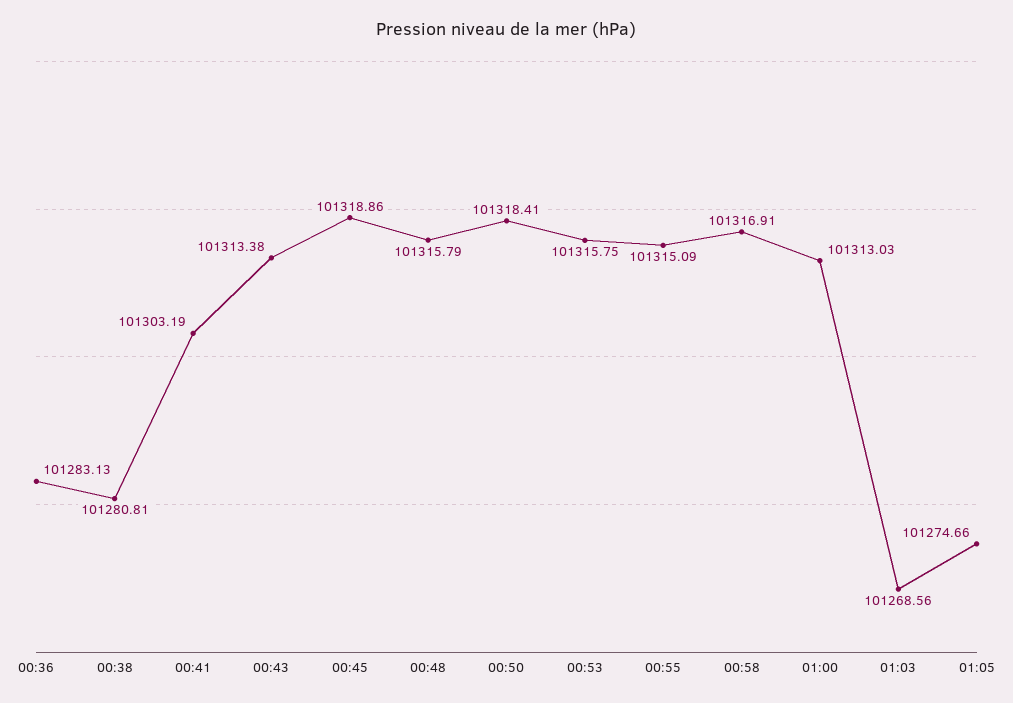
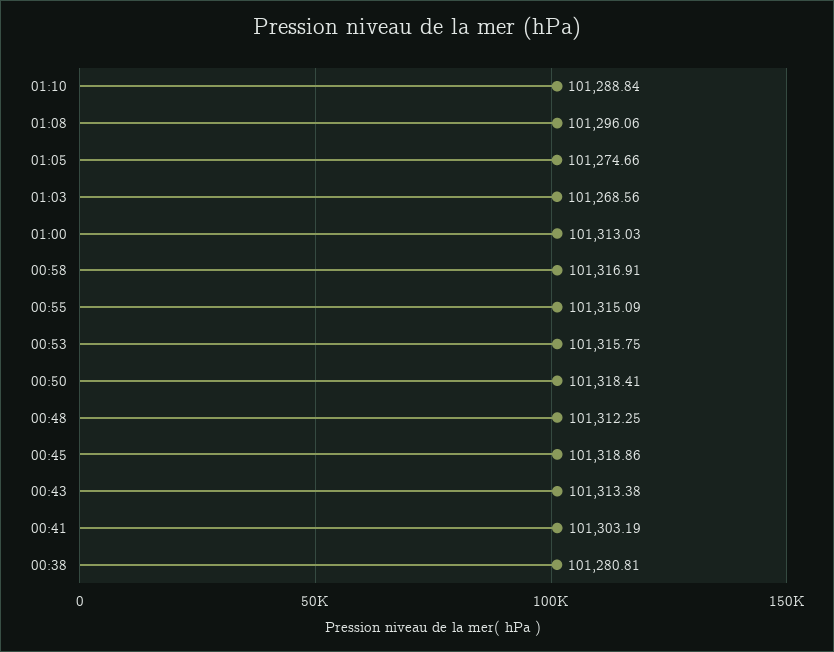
00:36: 101283.13 -> none
00:48: 101315.79 -> 101312.25
01:10: none -> 101288.84
01:08: none -> 101296.06

